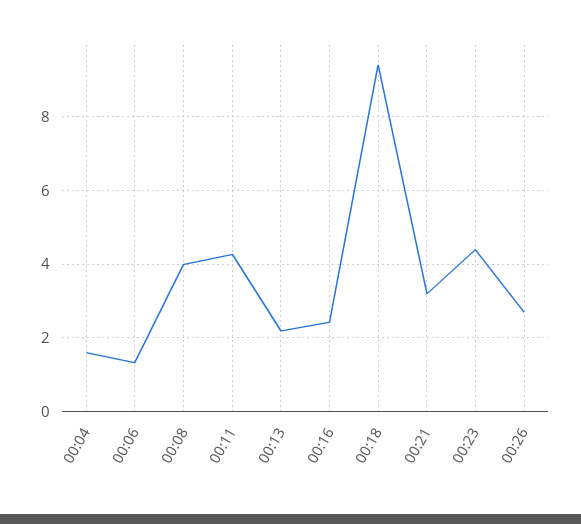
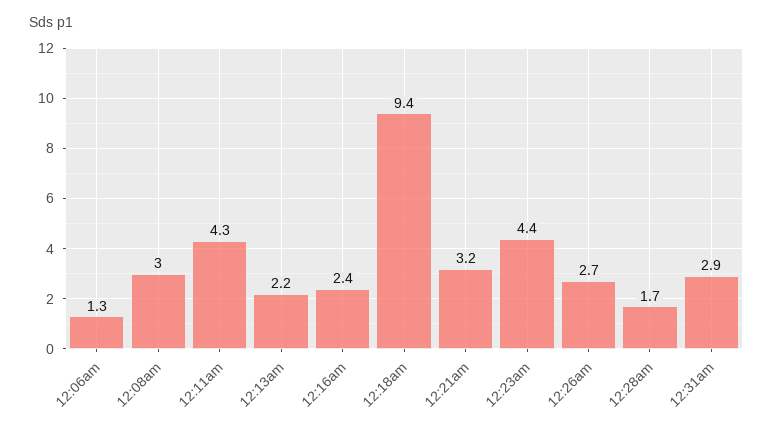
00:04: 1.6 -> none
00:08: 4 -> 3
12:28am: none -> 1.7
12:31am: none -> 2.9

